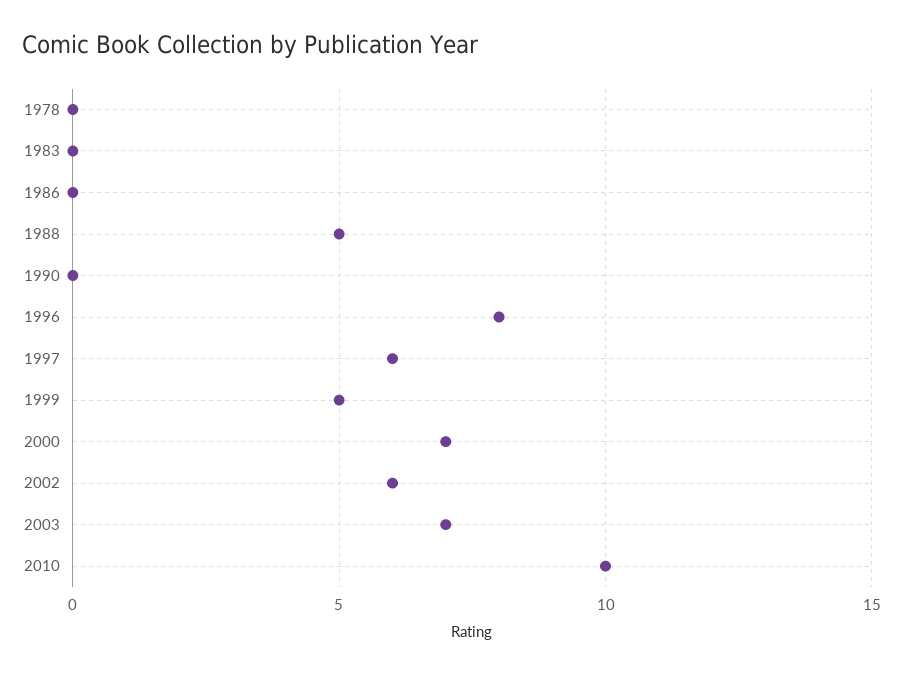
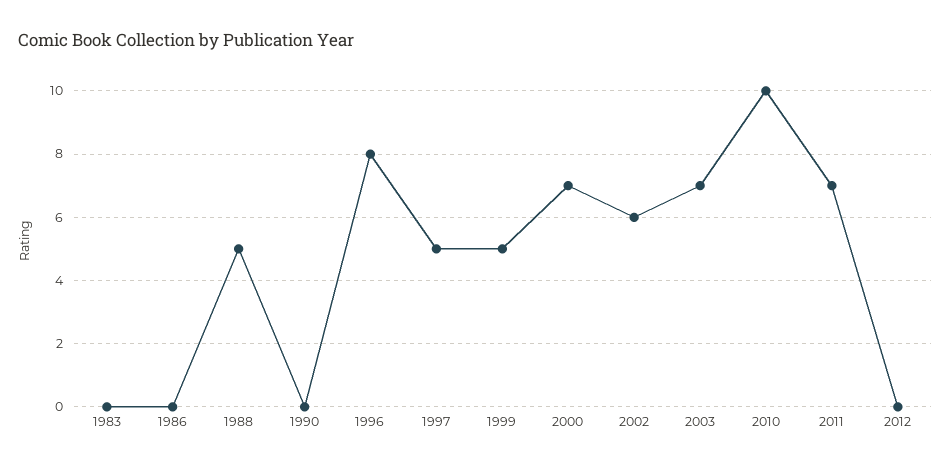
1978: 0 -> none
1997: 6 -> 5
2011: none -> 7
2012: none -> 0

